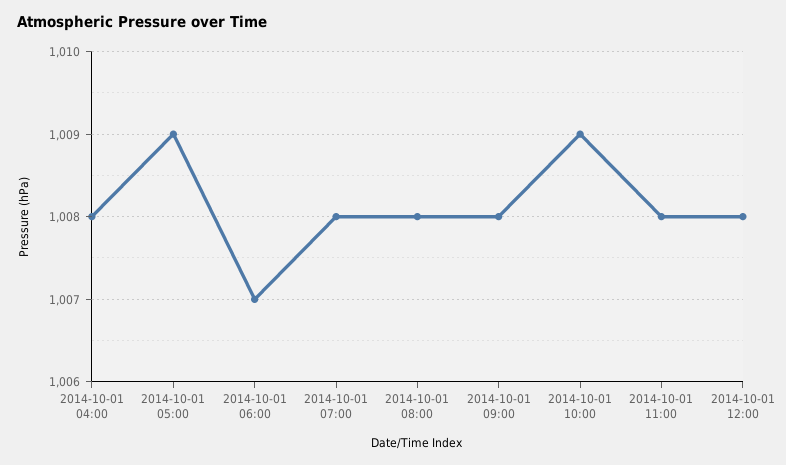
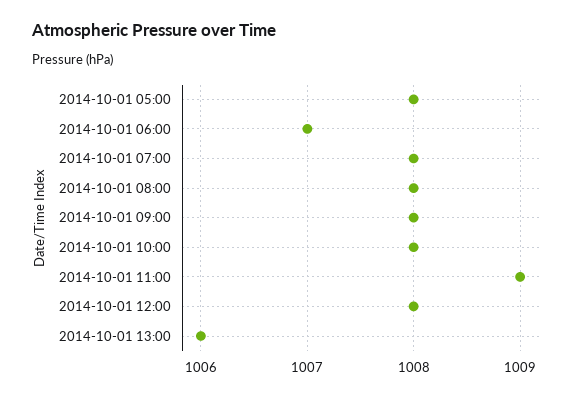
2014-10-01 04:00: 1008 -> none
2014-10-01 05:00: 1009 -> 1008
2014-10-01 10:00: 1009 -> 1008
2014-10-01 11:00: 1008 -> 1009
2014-10-01 13:00: none -> 1006

